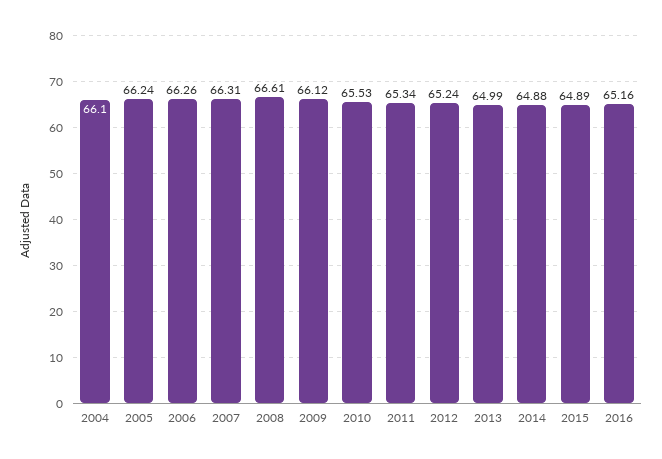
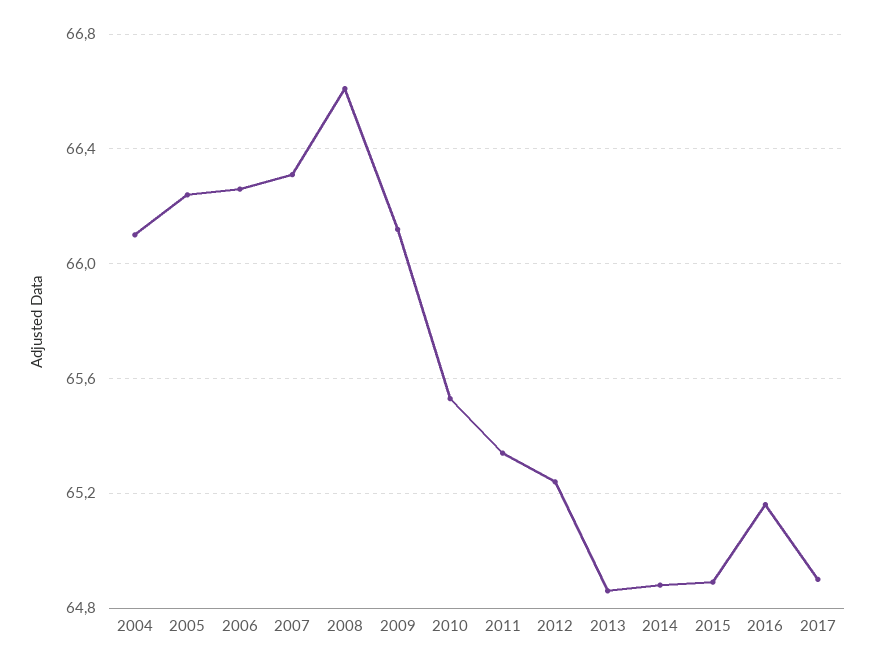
2013: 64.99 -> 64.85
2017: none -> 64.9

